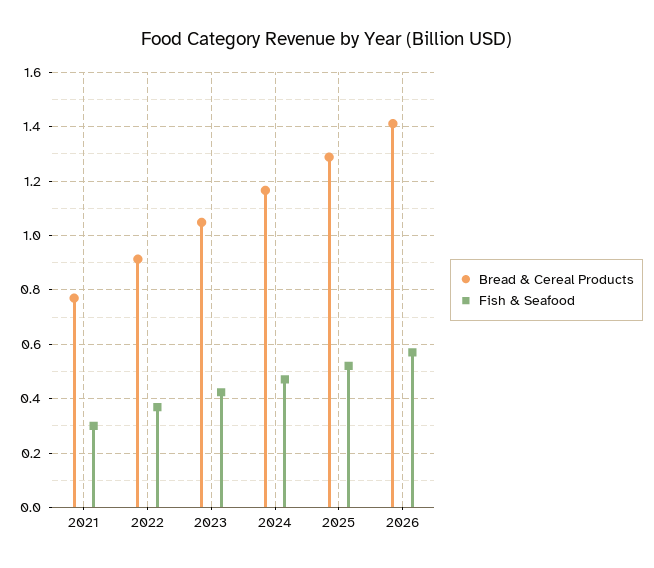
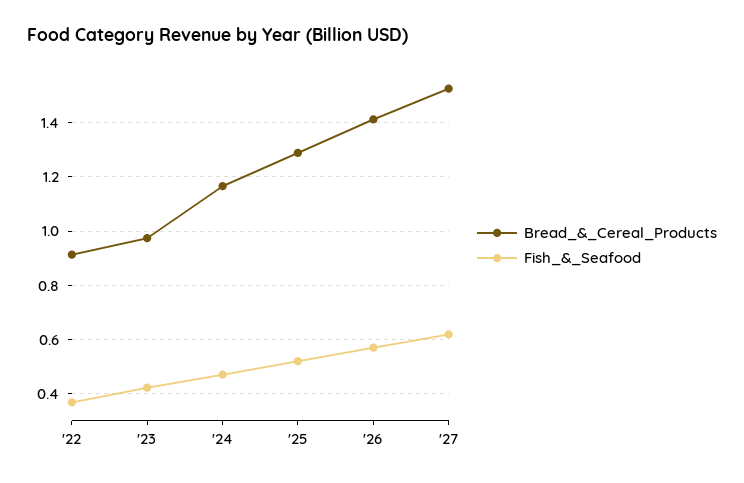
Bread & Cereal Products, 2021: 0.775 -> none
Fish & Seafood, 2021: 0.3 -> none
Bread & Cereal Products, 2023: 1.05 -> 0.975
Bread & Cereal Products, '27: none -> 1.525
Fish & Seafood, '27: none -> 0.625

